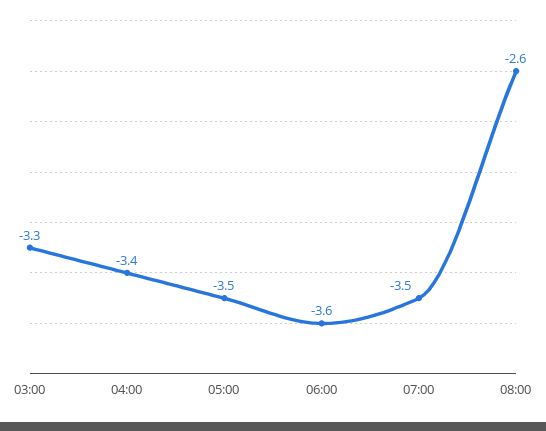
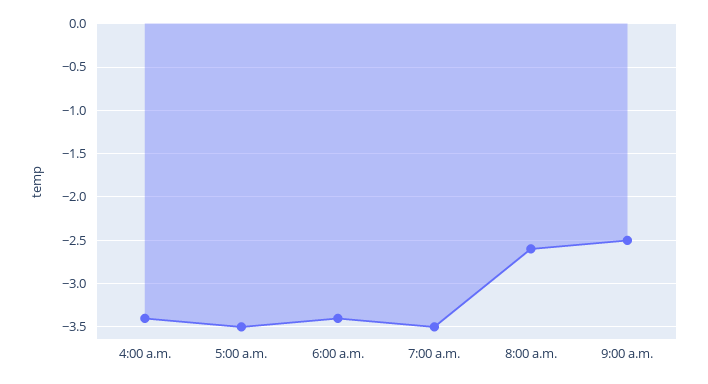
03:00: -3.3 -> none
06:00: -3.6 -> -3.4
9:00 a.m.: none -> -2.5

